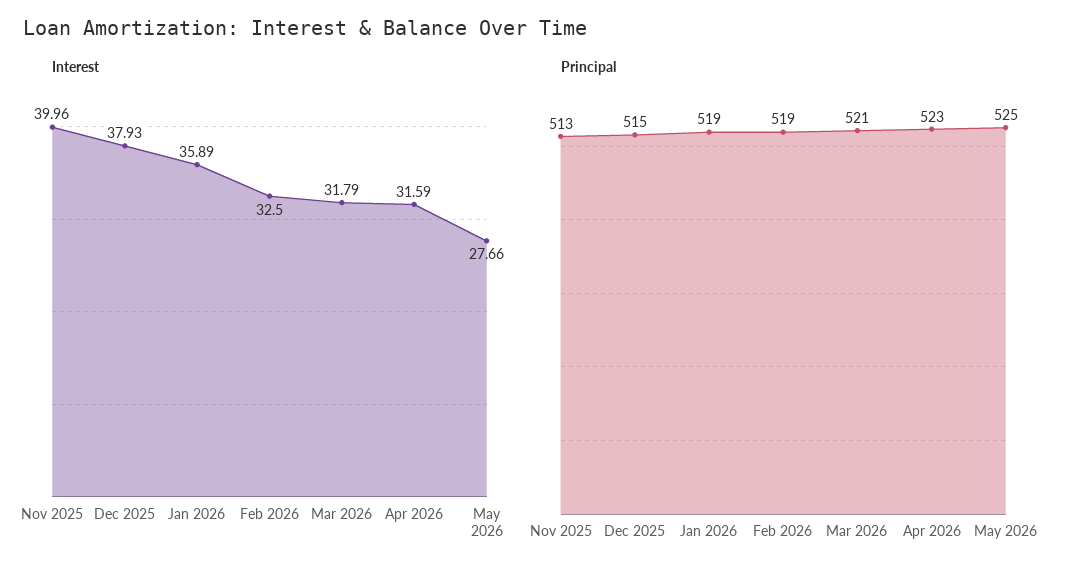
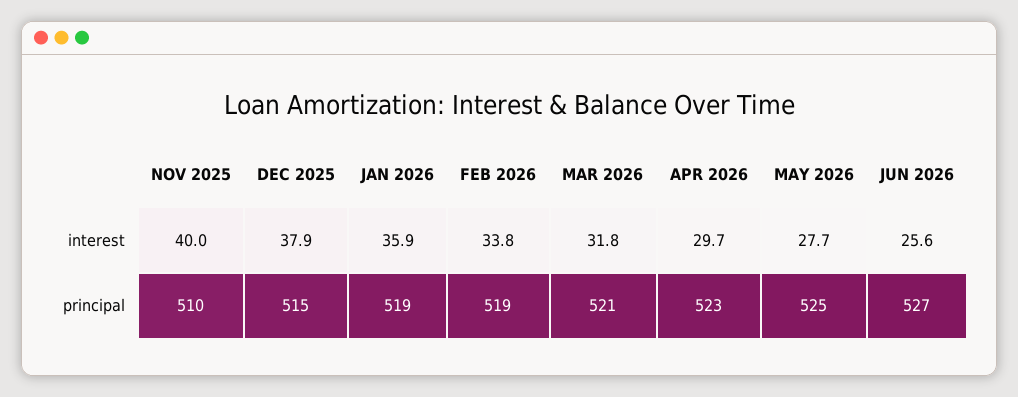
Interest, Feb 2026: 32.5 -> 33.8
Interest, Apr 2026: 31.59 -> 29.7
Principal, Nov 2025: 513 -> 510
Interest, JUN 2026: none -> 25.6
Principal, JUN 2026: none -> 527

